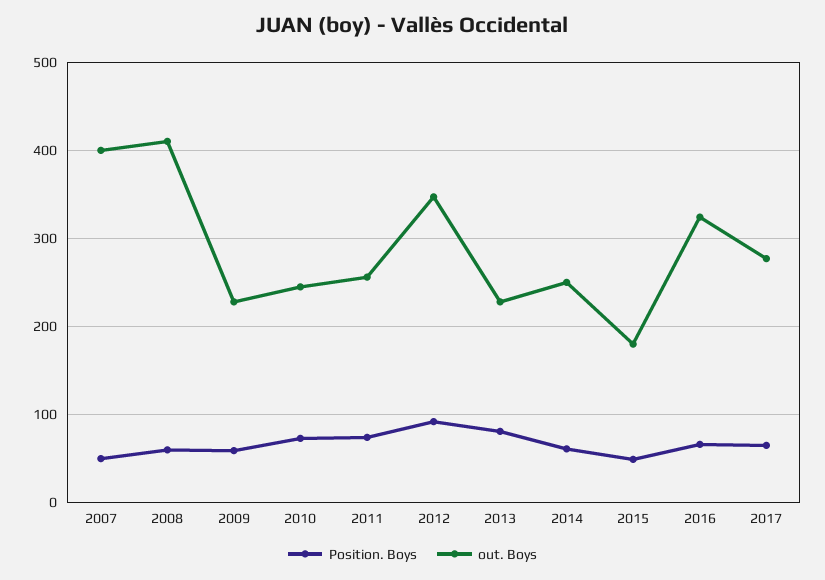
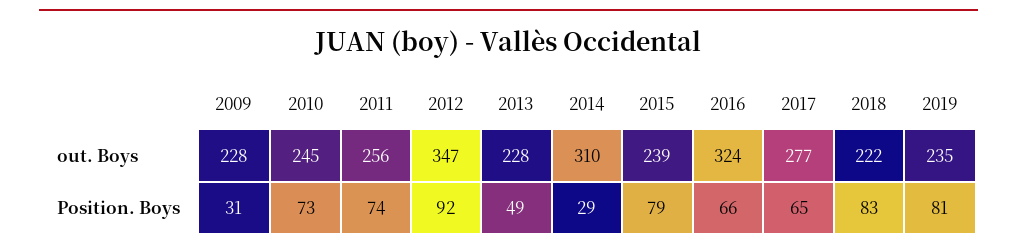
Position. Boys, 2007: 50 -> none
out. Boys, 2007: 400 -> none
Position. Boys, 2008: 60 -> none
out. Boys, 2008: 410 -> none
Position. Boys, 2009: 60 -> 31
Position. Boys, 2013: 80 -> 49
Position. Boys, 2014: 60 -> 29
out. Boys, 2014: 250 -> 310
Position. Boys, 2015: 50 -> 79
out. Boys, 2015: 180 -> 239
out. Boys, 2018: none -> 222
out. Boys, 2019: none -> 235
Position. Boys, 2018: none -> 83
Position. Boys, 2019: none -> 81

